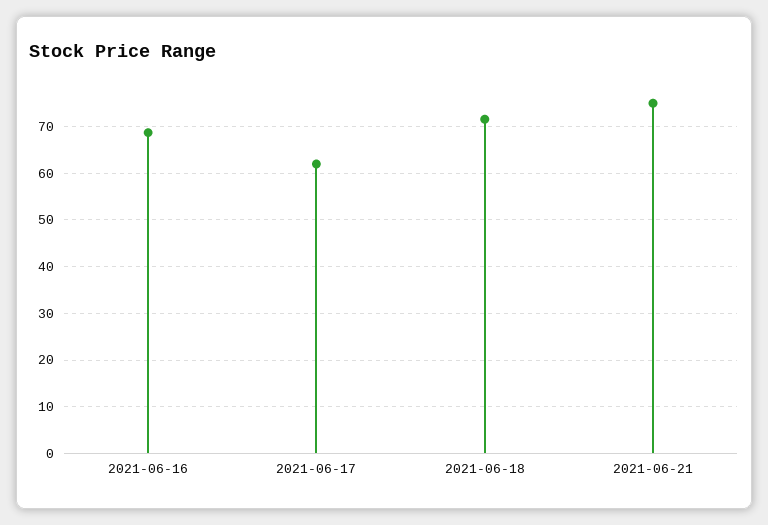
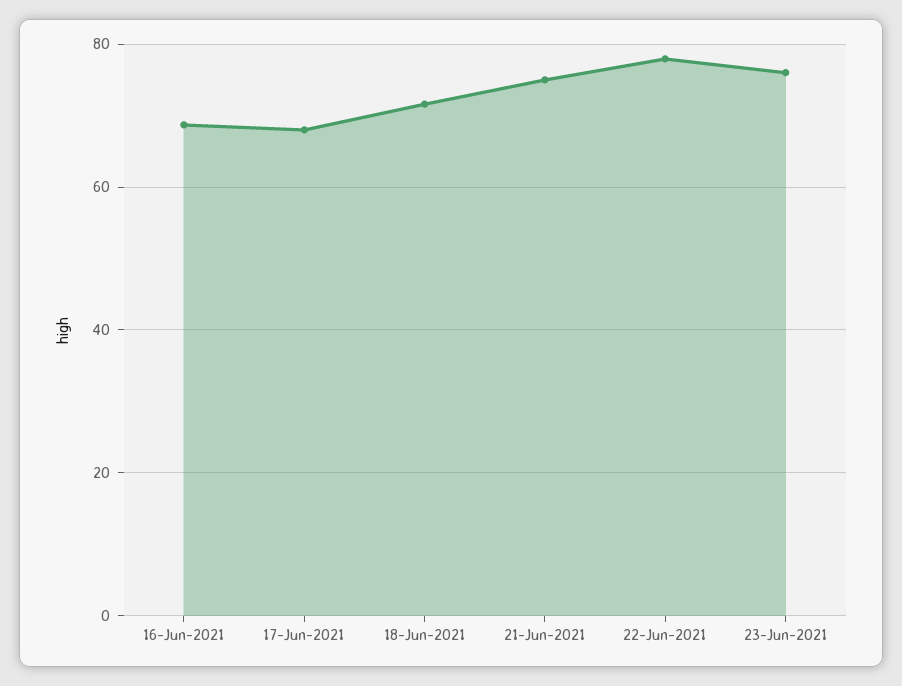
2021-06-17: 62 -> 68
22-Jun-2021: none -> 78
23-Jun-2021: none -> 76

